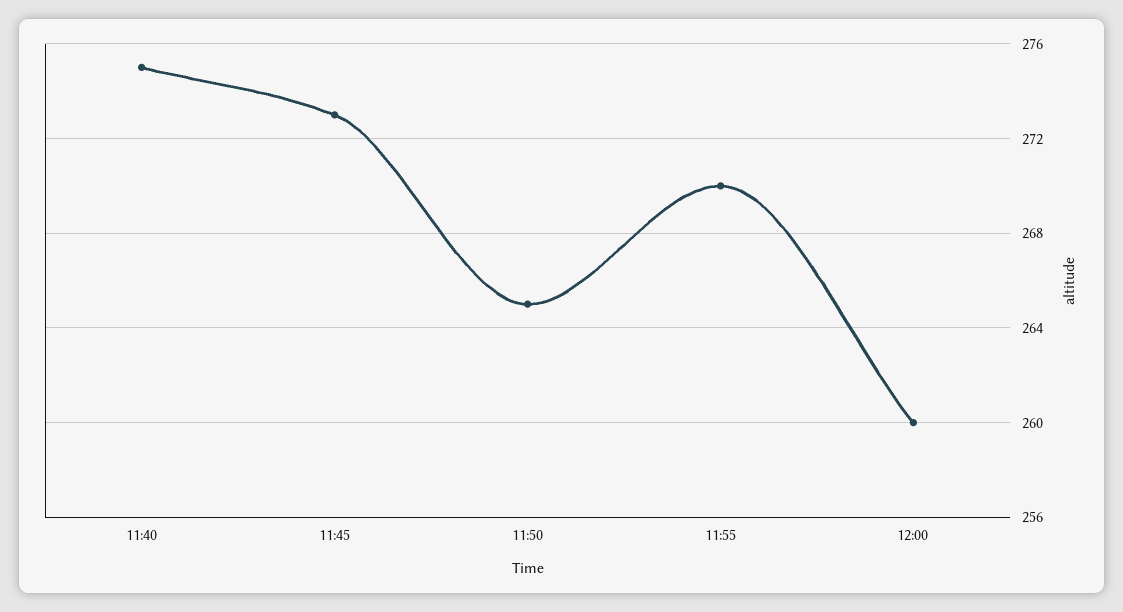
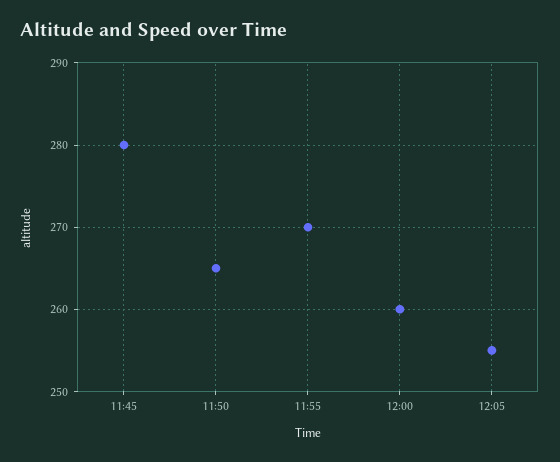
11:40: 275 -> none
11:45: 273 -> 280
12:05: none -> 255

